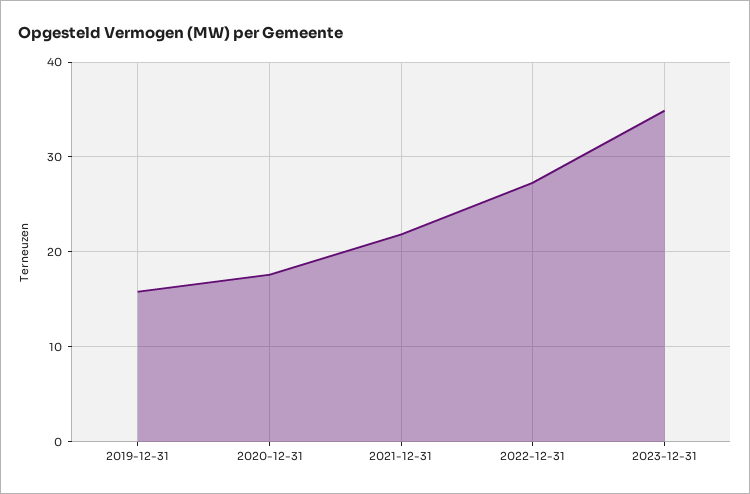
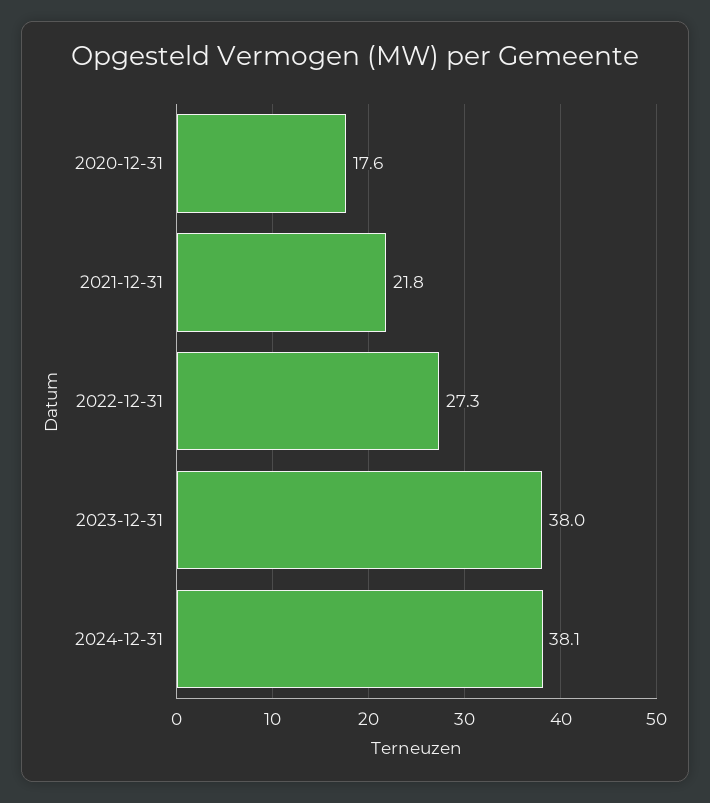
2019-12-31: 16 -> none
2023-12-31: 35 -> 38
2024-12-31: none -> 38.1

